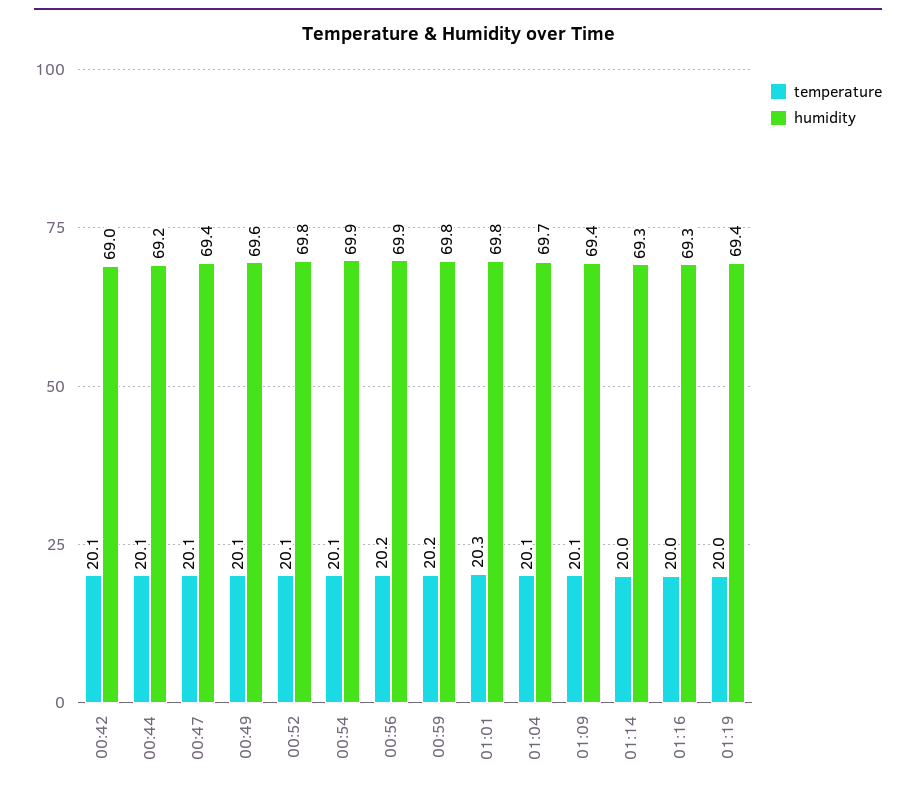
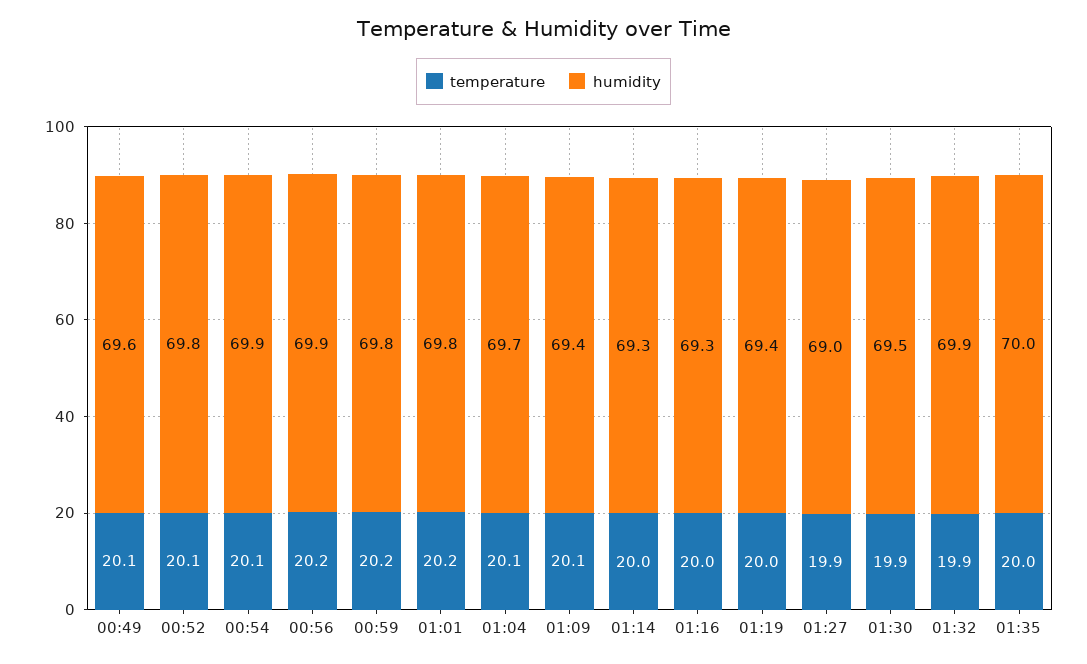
temperature, 00:42: 20.1 -> none
humidity, 00:42: 69 -> none
temperature, 00:44: 20.1 -> none
humidity, 00:44: 69.2 -> none
temperature, 00:47: 20.1 -> none
humidity, 00:47: 69.4 -> none
temperature, 01:01: 20.3 -> 20.2
temperature, 01:27: none -> 19.9
humidity, 01:27: none -> 69
temperature, 01:30: none -> 19.9
humidity, 01:30: none -> 69.5
temperature, 01:32: none -> 19.9
humidity, 01:32: none -> 69.9
temperature, 01:35: none -> 20
humidity, 01:35: none -> 70

